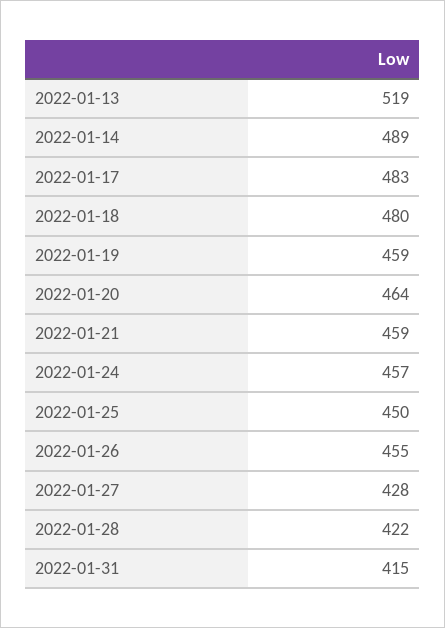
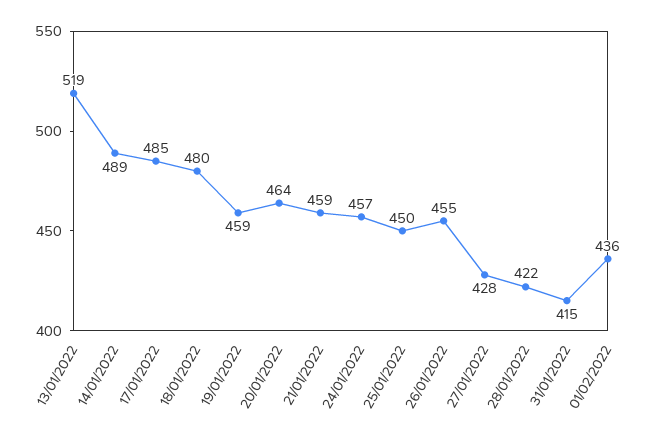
2022-01-17: 483 -> 485
01/02/2022: none -> 436

